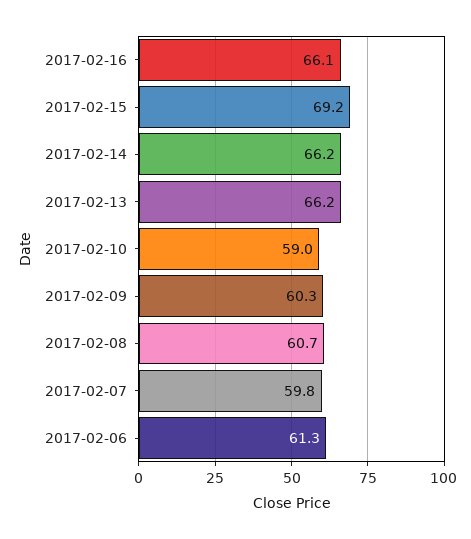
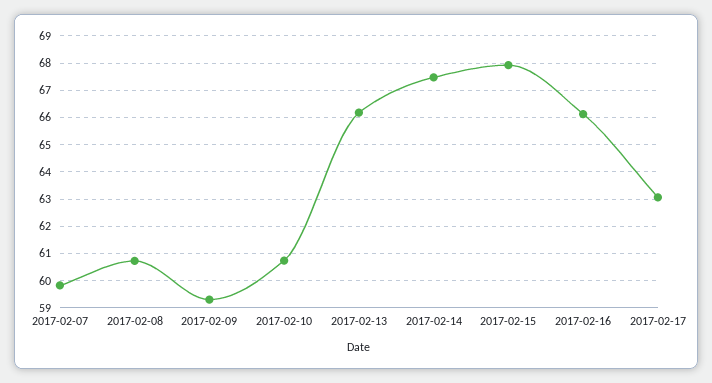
2017-02-15: 69.2 -> 68
2017-02-14: 66.2 -> 67.5
2017-02-10: 59 -> 60.75
2017-02-09: 60.3 -> 59.25
2017-02-06: 61.3 -> none
2017-02-17: none -> 63

